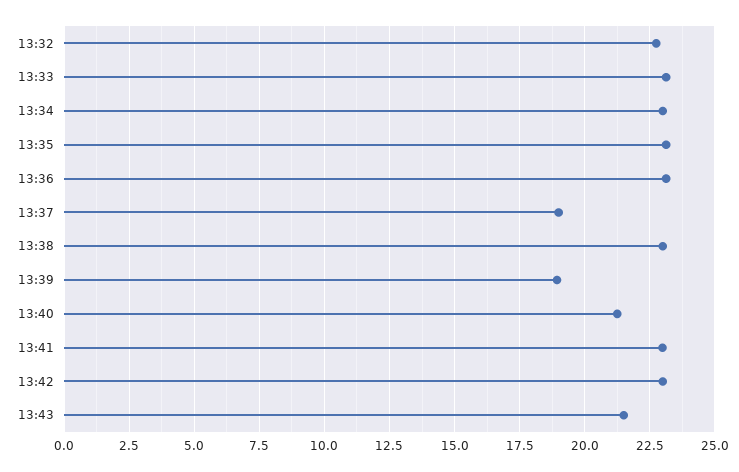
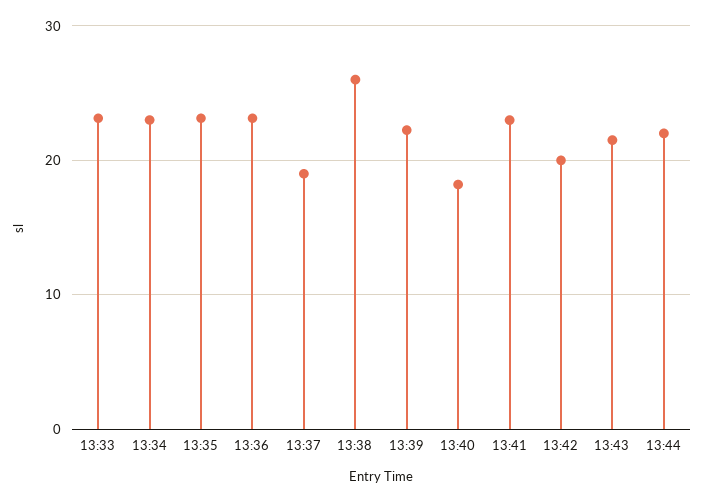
13:32: 22.75 -> none
13:38: 23 -> 26
13:39: 19 -> 22
13:40: 21.25 -> 18
13:42: 23 -> 20
13:44: none -> 22

